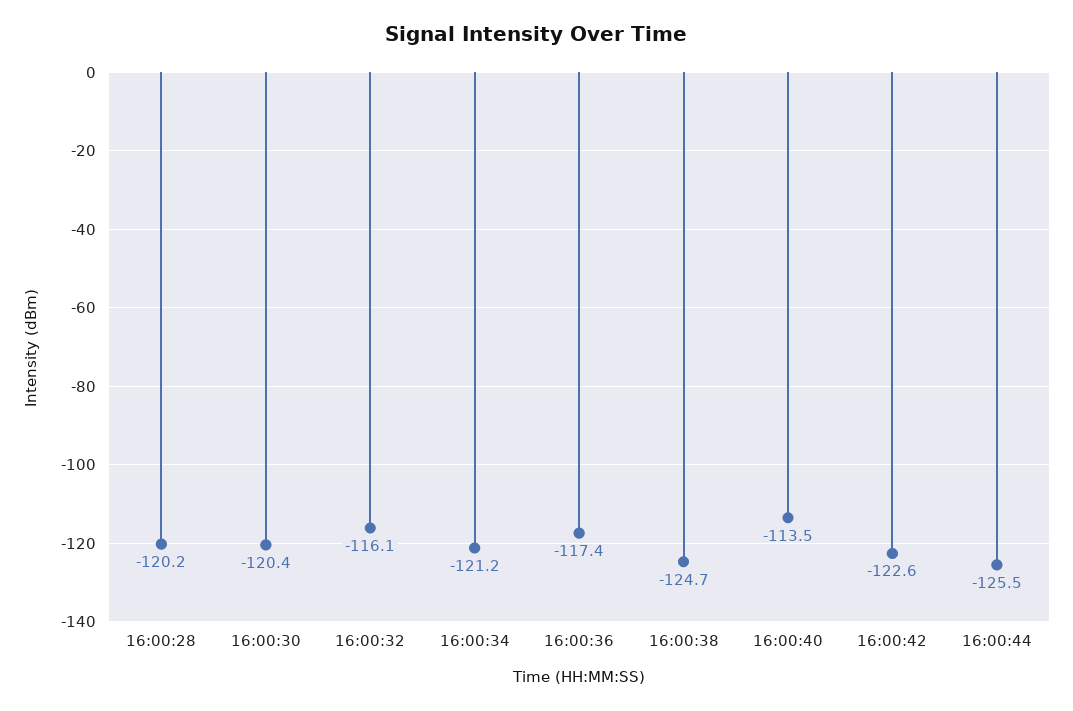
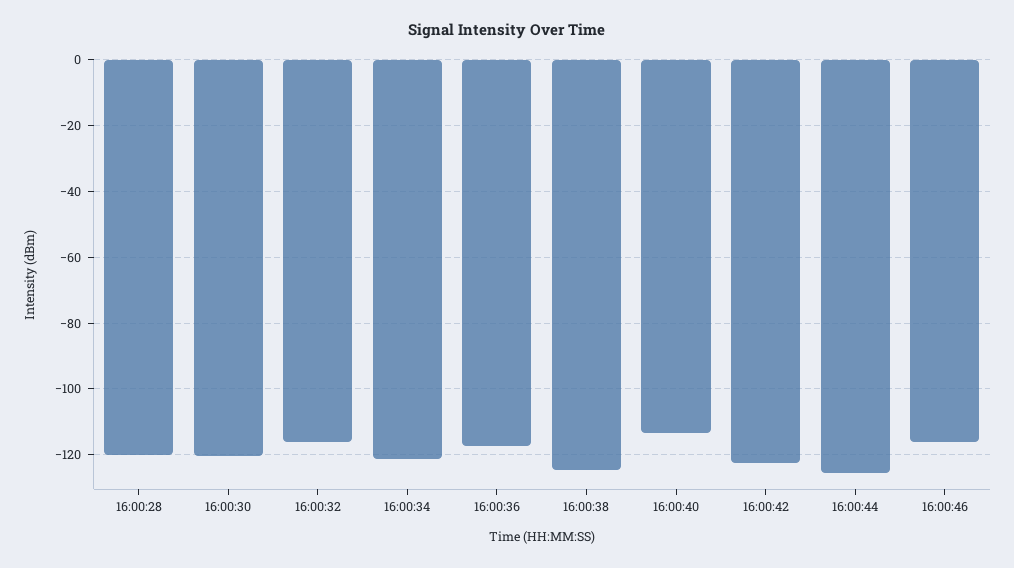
16:00:46: none -> -116

